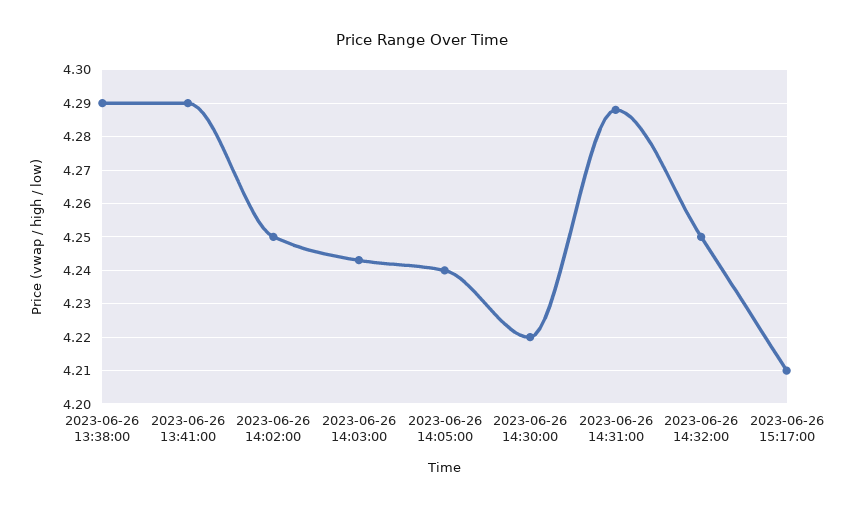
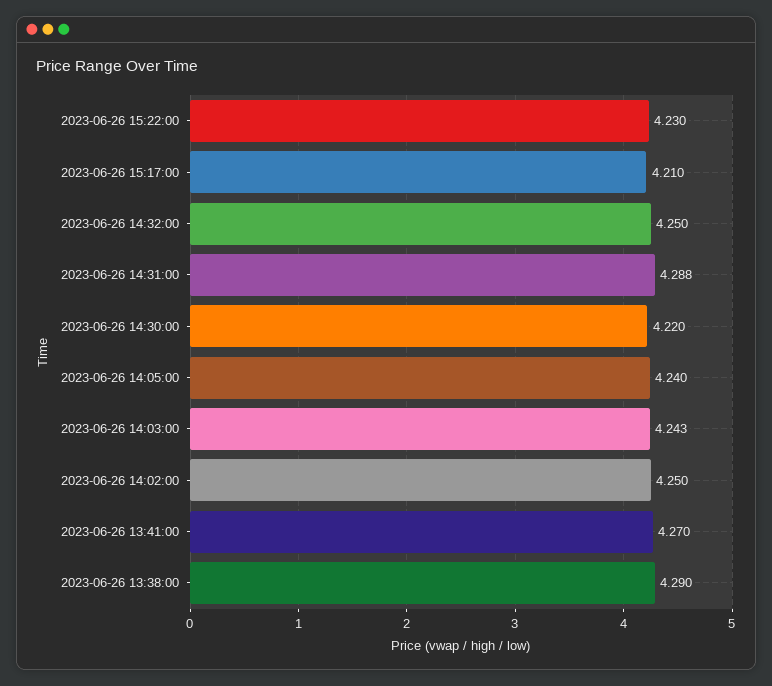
2023-06-26 13:41:00: 4.29 -> 4.27
2023-06-26 15:22:00: none -> 4.23

